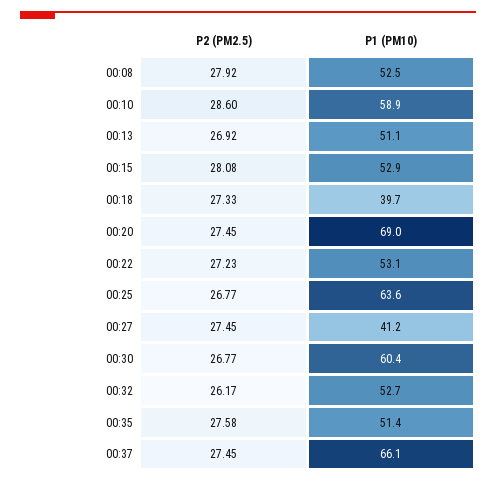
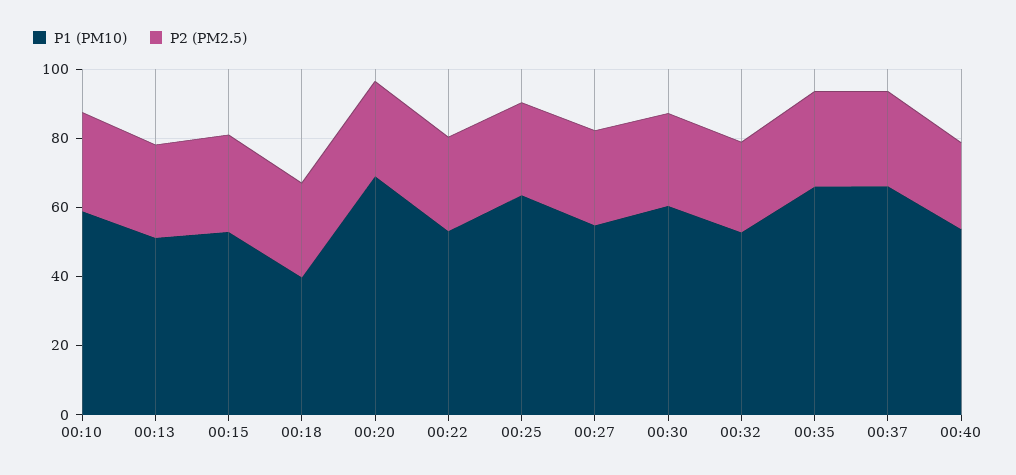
P2 (PM2.5), 00:08: 27.92 -> none
P1 (PM10), 00:08: 52.5 -> none
P1 (PM10), 00:27: 41.2 -> 55
P1 (PM10), 00:35: 51.4 -> 65
P1 (PM10), 00:40: none -> 55
P2 (PM2.5), 00:40: none -> 25

